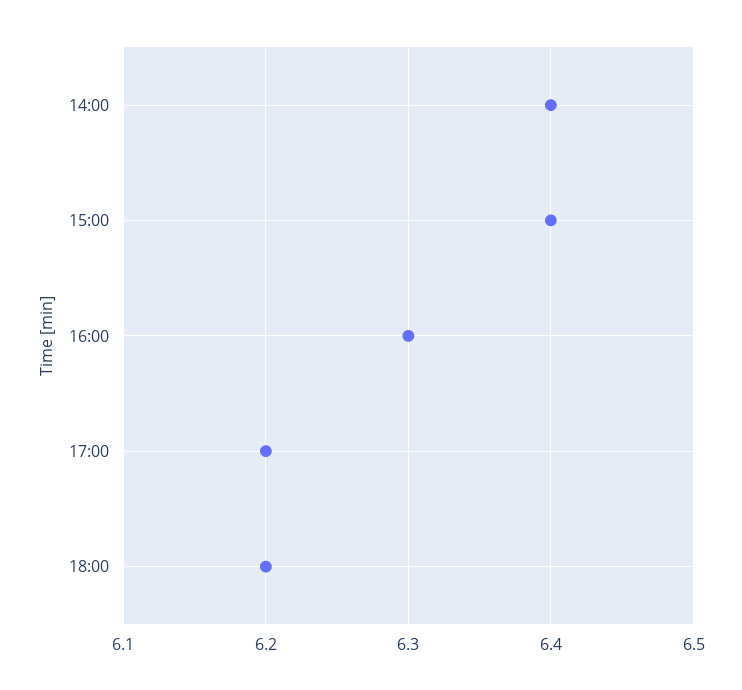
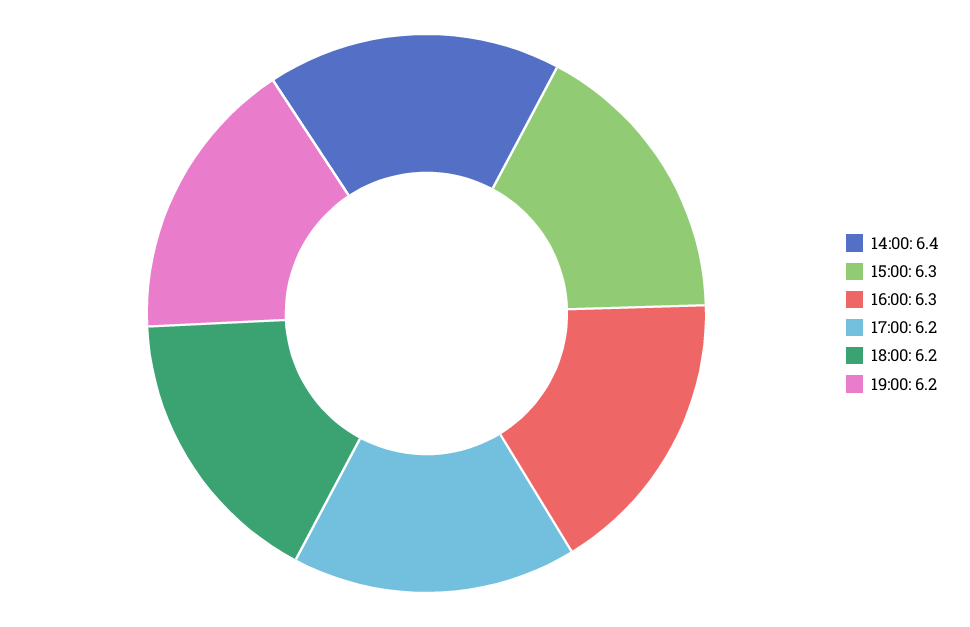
15:00: 6.4 -> 6.3
19:00: none -> 6.2

